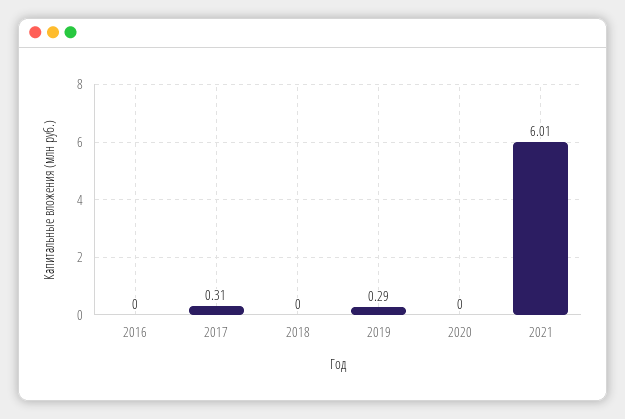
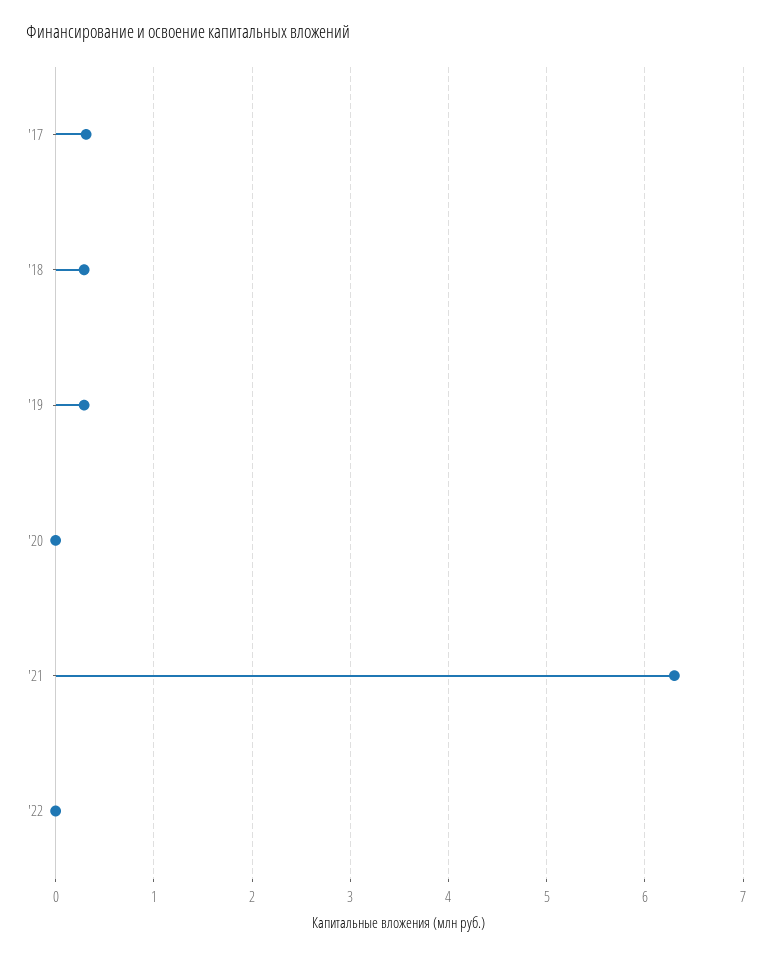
2016: 0 -> none
2018: 0 -> 0.3
2021: 6.01 -> 6.3
'22: none -> 0

